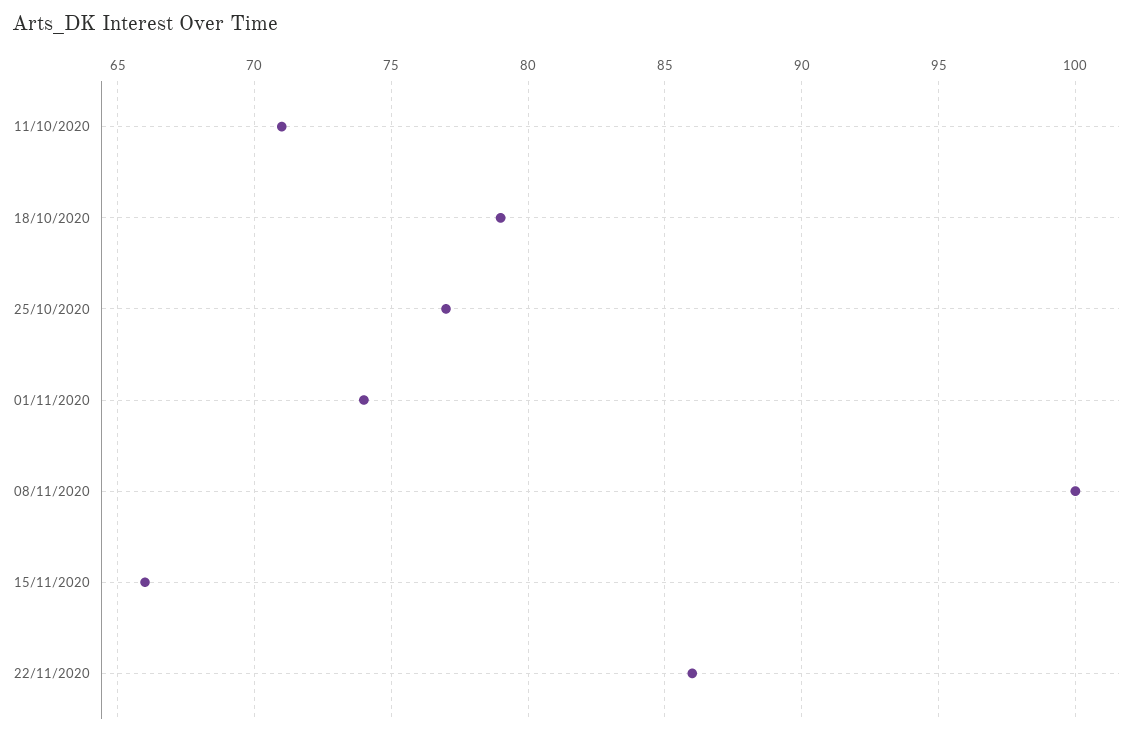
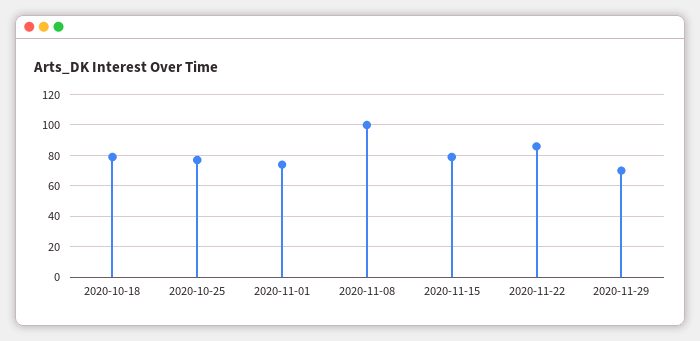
11/10/2020: 71 -> none
15/11/2020: 66 -> 80
2020-11-29: none -> 70

